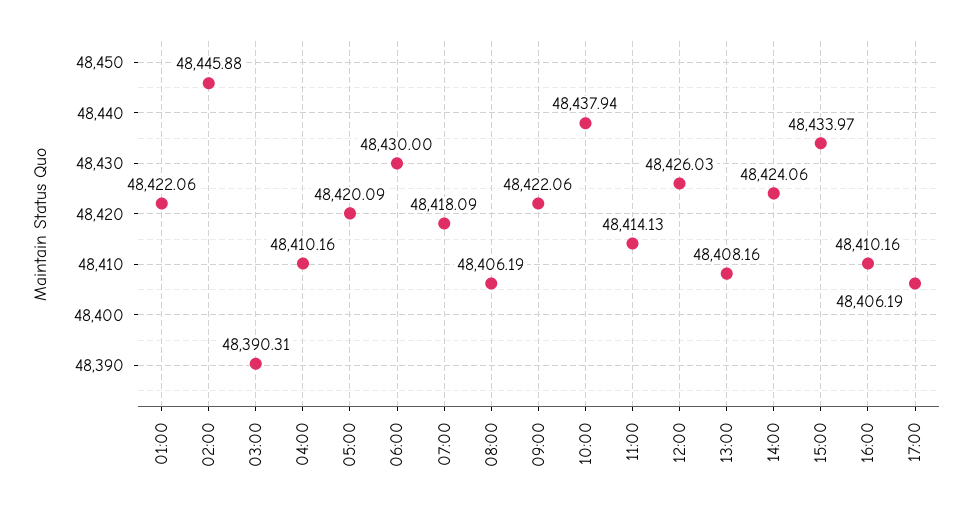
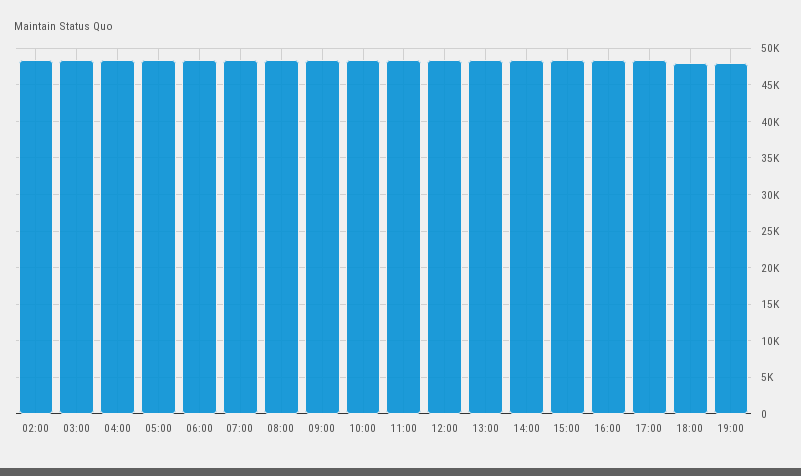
01:00: 48422.06 -> none
18:00: none -> 48000
19:00: none -> 48000

